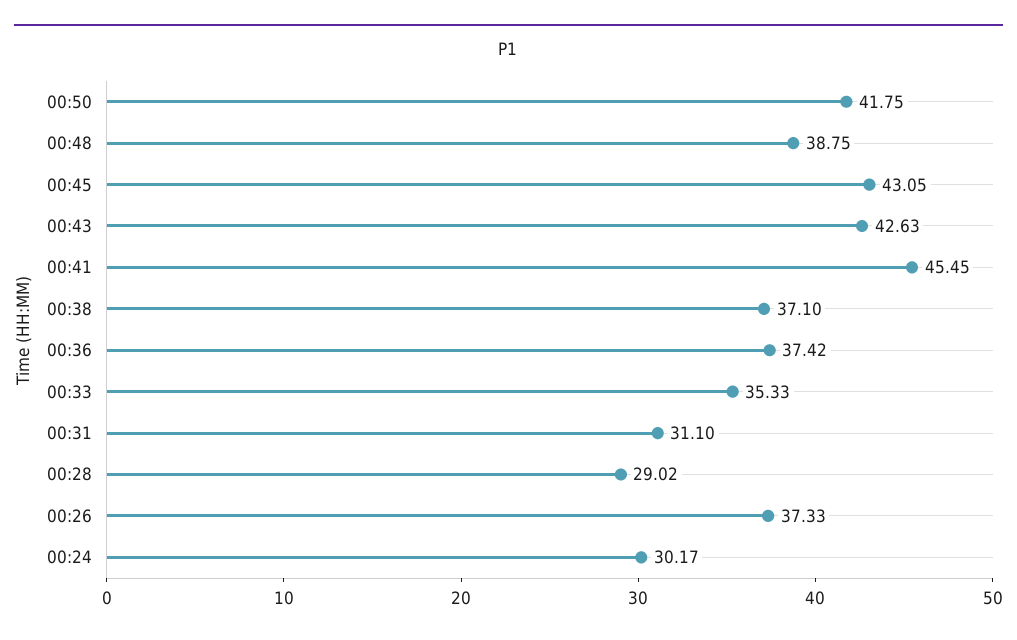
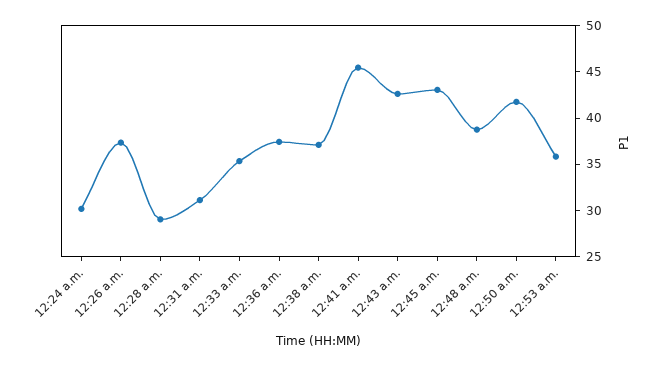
12:53 a.m.: none -> 36

